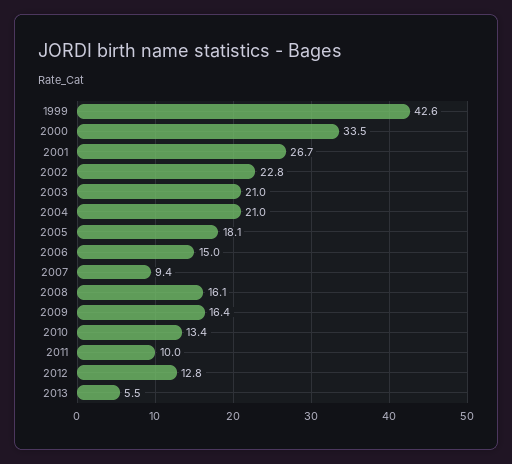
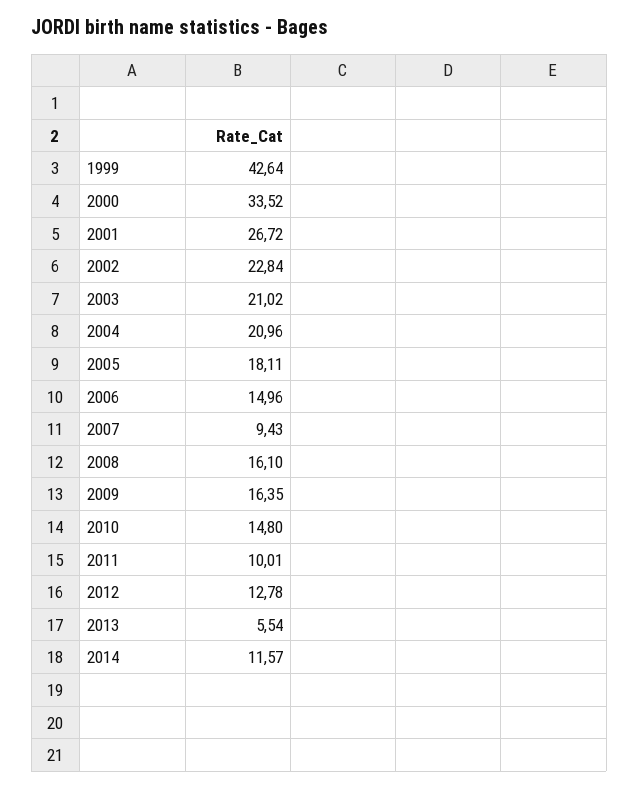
2010: 13.4 -> 14.8
2014: none -> 11.57

